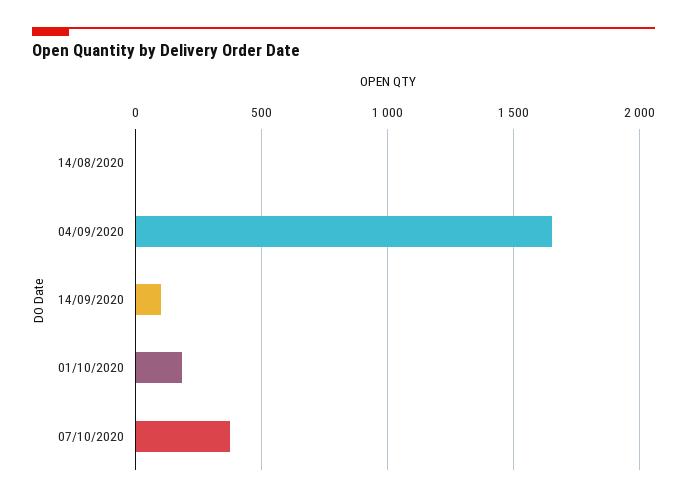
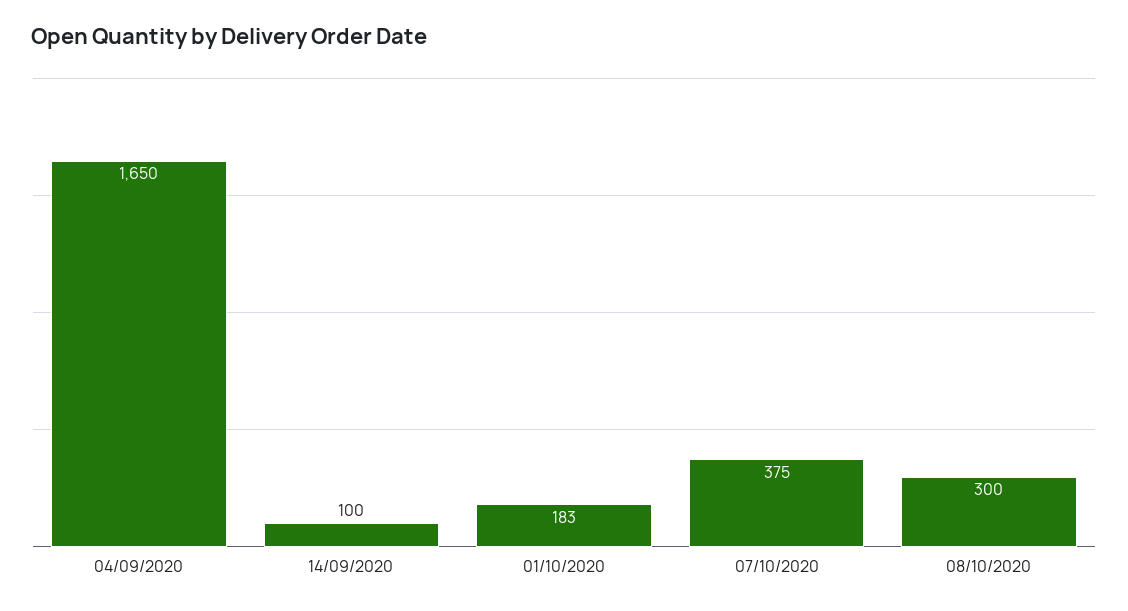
14/08/2020: 0 -> none
08/10/2020: none -> 300

